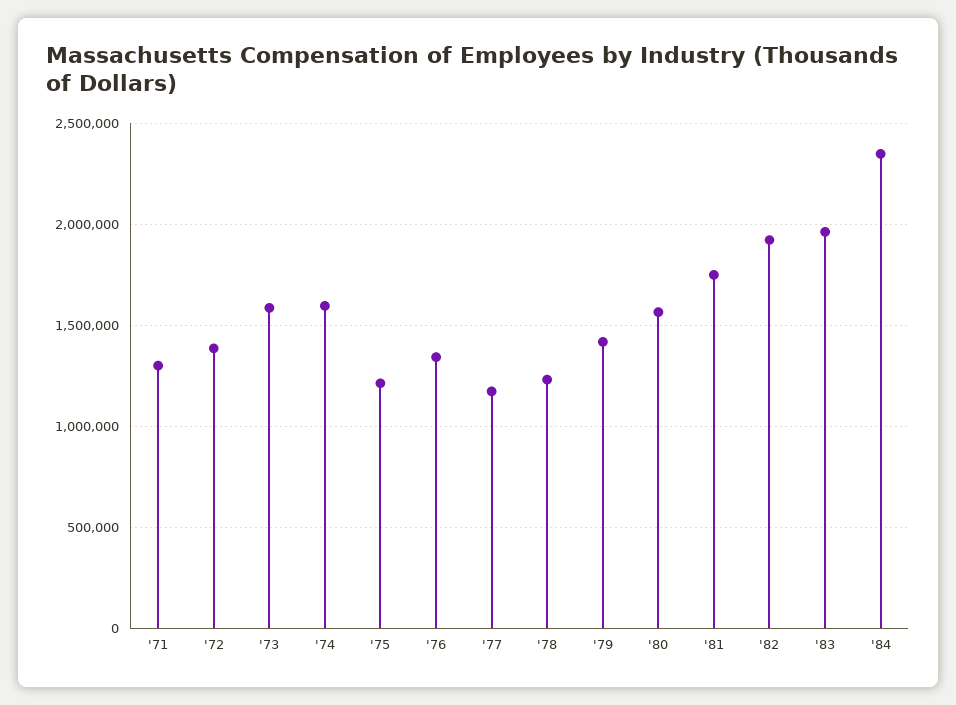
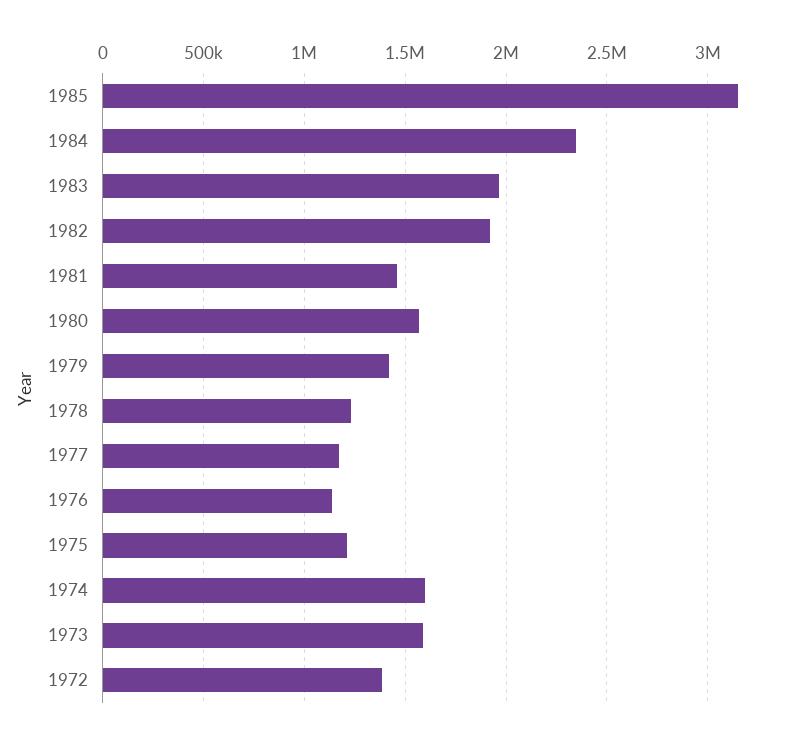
'71: 1300000 -> none
'76: 1350000 -> 1150000
'81: 1750000 -> 1450000
1985: none -> 3150000

